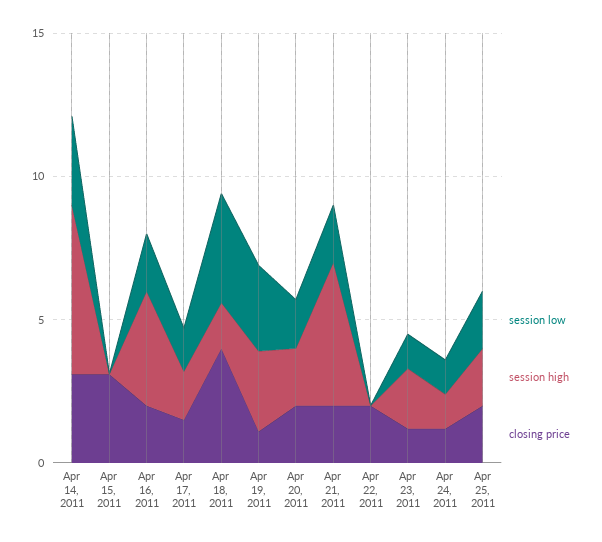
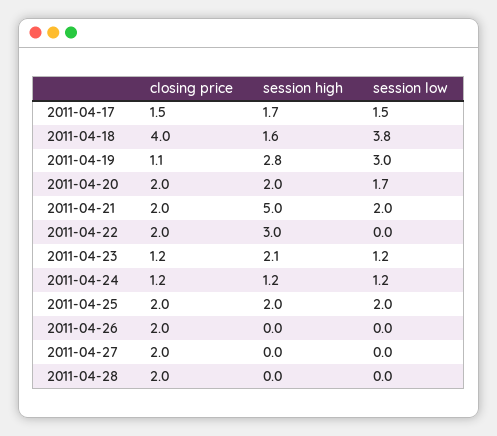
session low, Apr 14, 2011: 3 -> none
session high, Apr 14, 2011: 6 -> none
closing price, Apr 14, 2011: 3 -> none
session low, Apr 15, 2011: 0 -> none
session high, Apr 15, 2011: 0 -> none
closing price, Apr 15, 2011: 3 -> none
session low, Apr 16, 2011: 2 -> none
session high, Apr 16, 2011: 4 -> none
closing price, Apr 16, 2011: 2 -> none
session high, Apr 22, 2011: 0 -> 3
closing price, 2011-04-26: none -> 2
session high, 2011-04-26: none -> 0
session low, 2011-04-26: none -> 0
closing price, 2011-04-27: none -> 2
session high, 2011-04-27: none -> 0
session low, 2011-04-27: none -> 0
closing price, 2011-04-28: none -> 2
session high, 2011-04-28: none -> 0
session low, 2011-04-28: none -> 0

